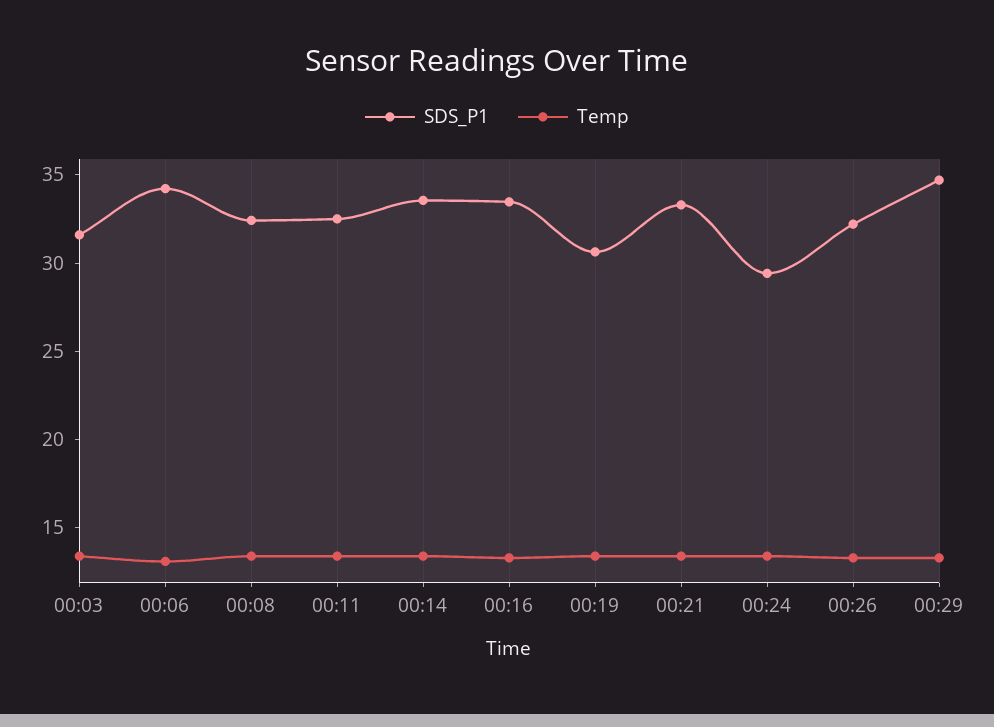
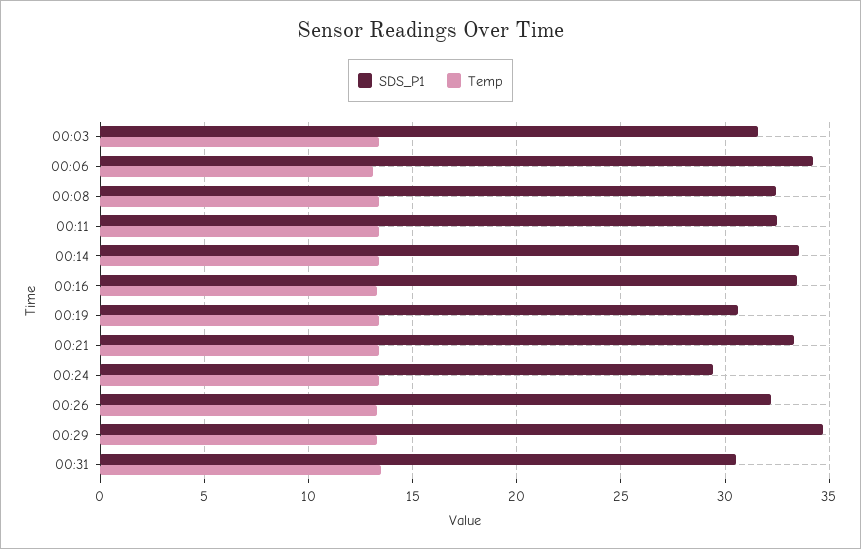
SDS_P1, 00:31: none -> 30.5
Temp, 00:31: none -> 13.5

